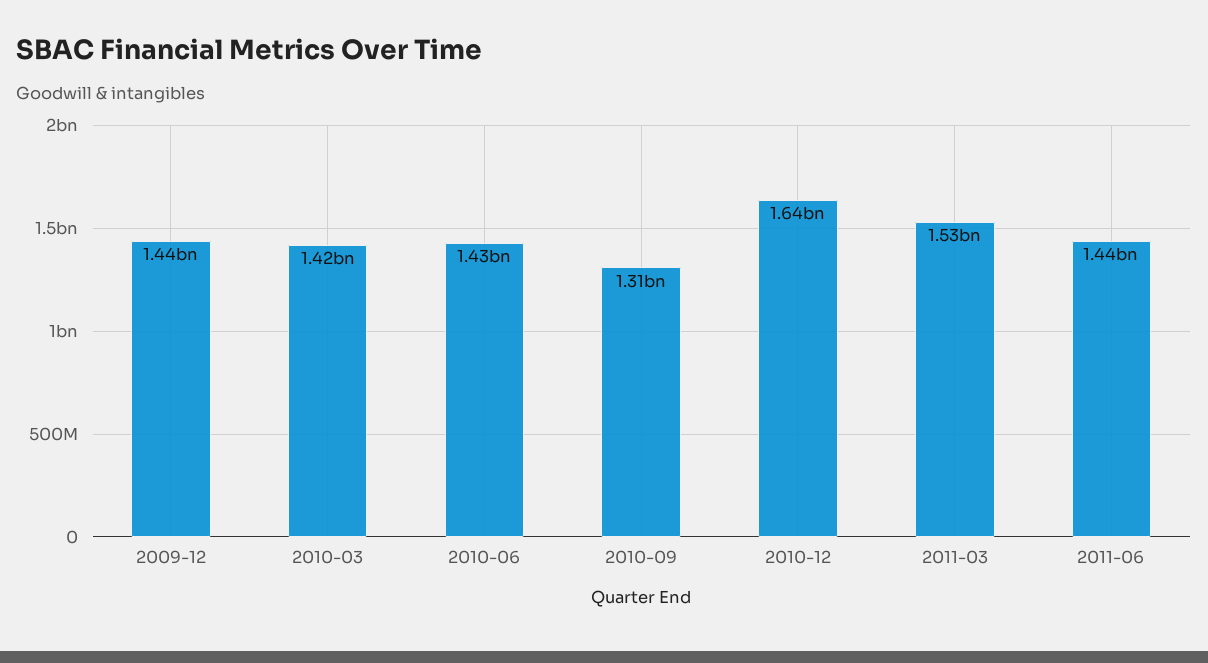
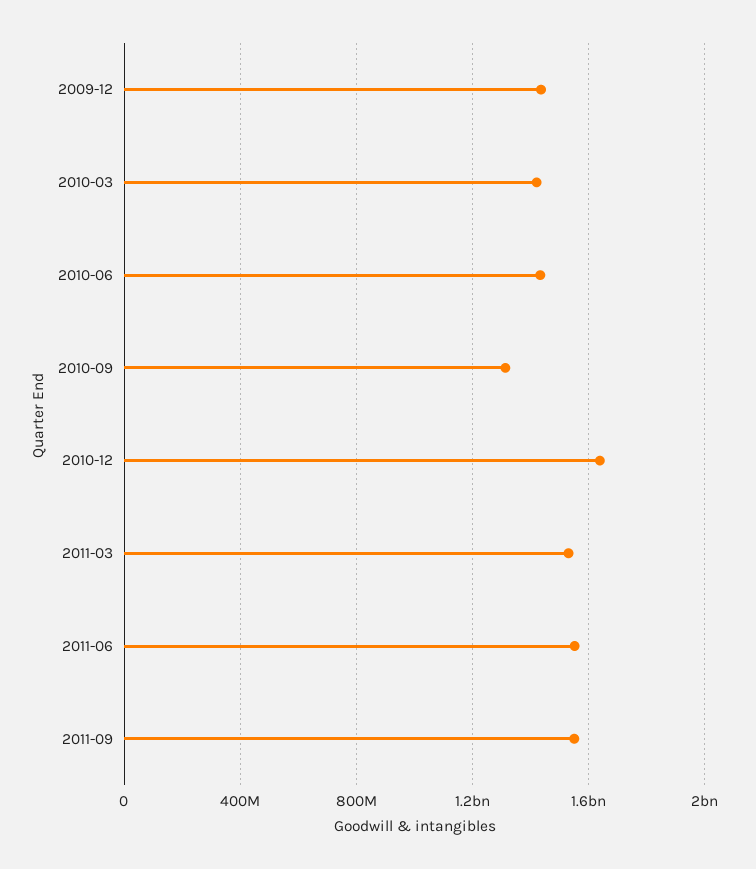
2011-06: 1440000000 -> 1550000000
2011-09: none -> 1550000000

